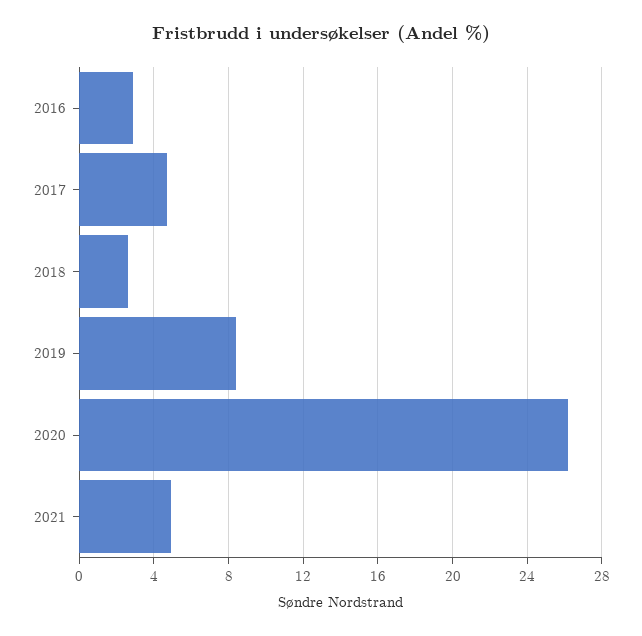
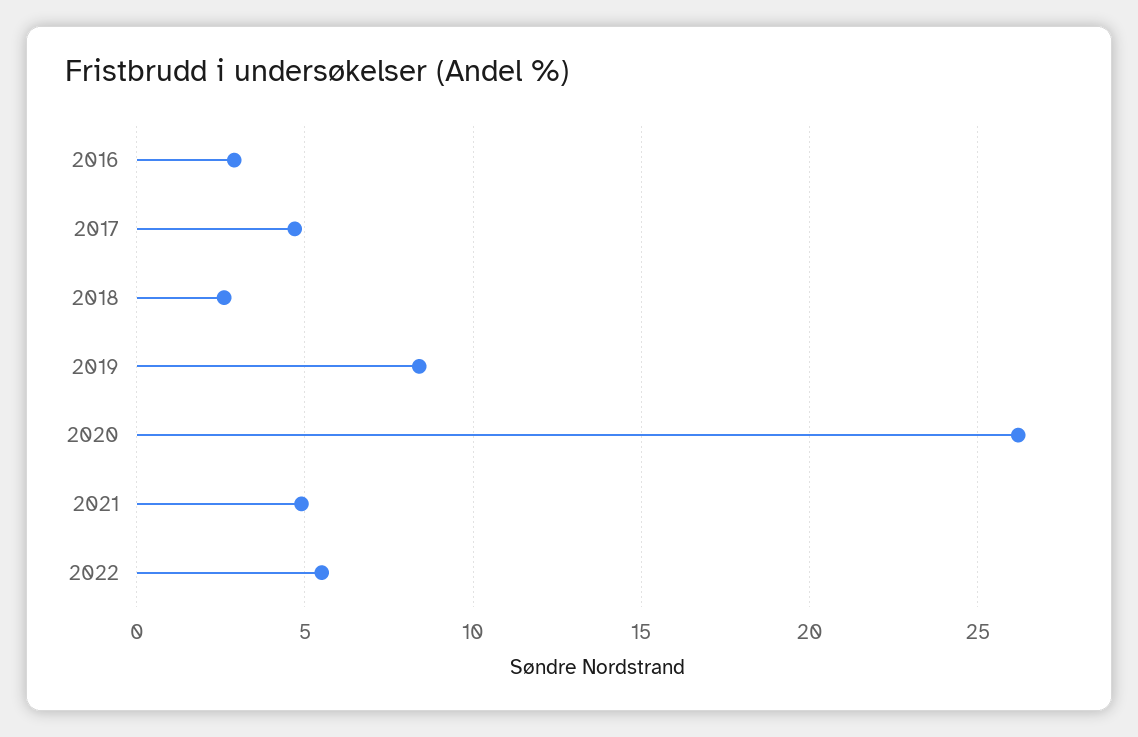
2022: none -> 5.5

